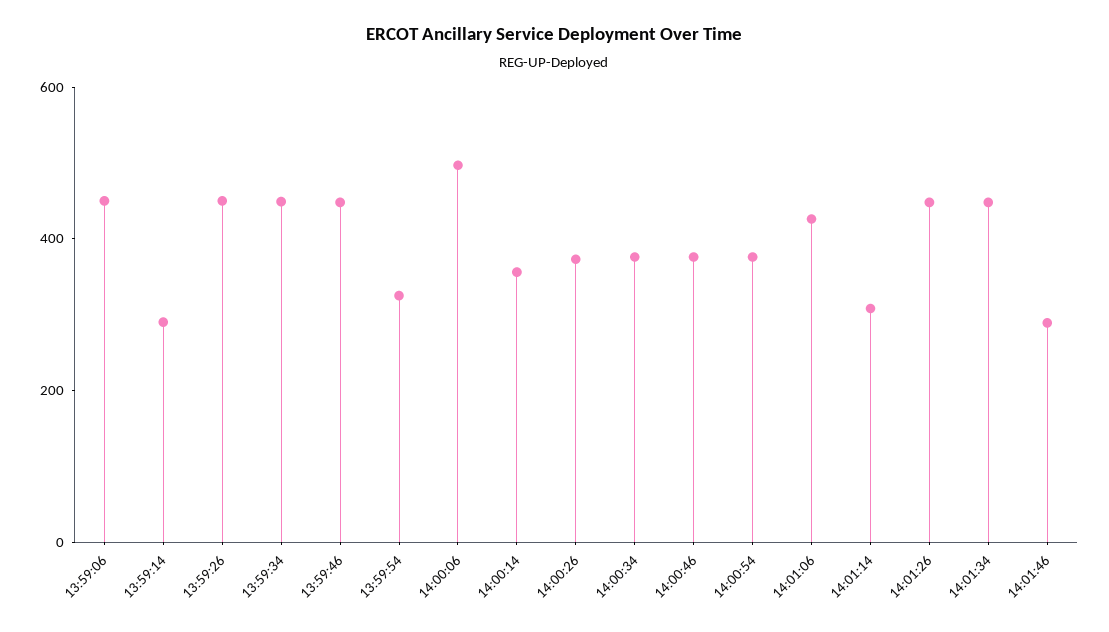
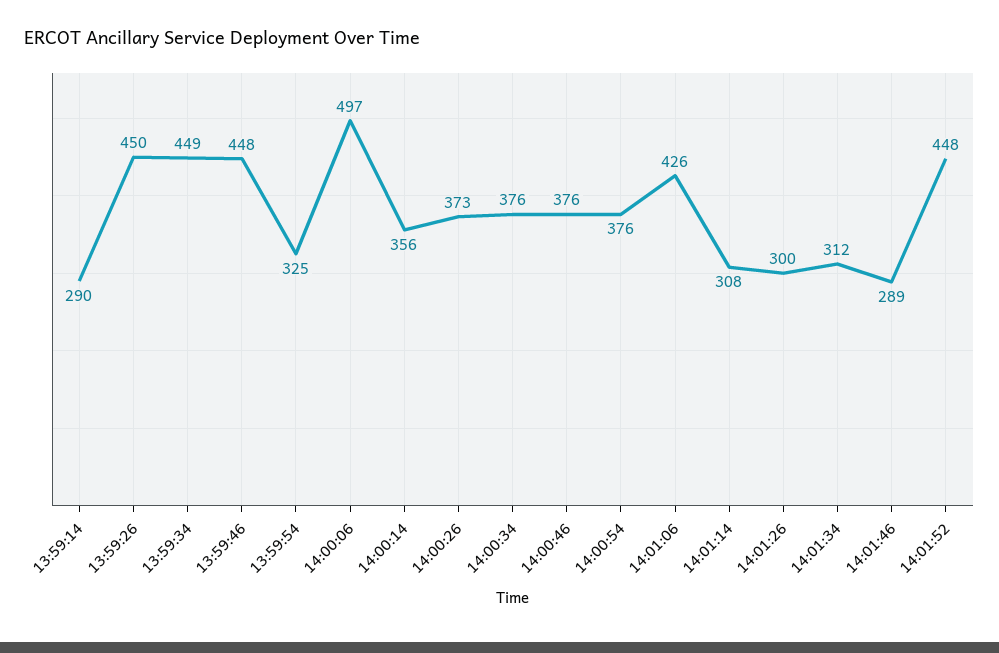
13:59:06: 450 -> none
14:01:26: 450 -> 300
14:01:34: 450 -> 312
14:01:52: none -> 448

